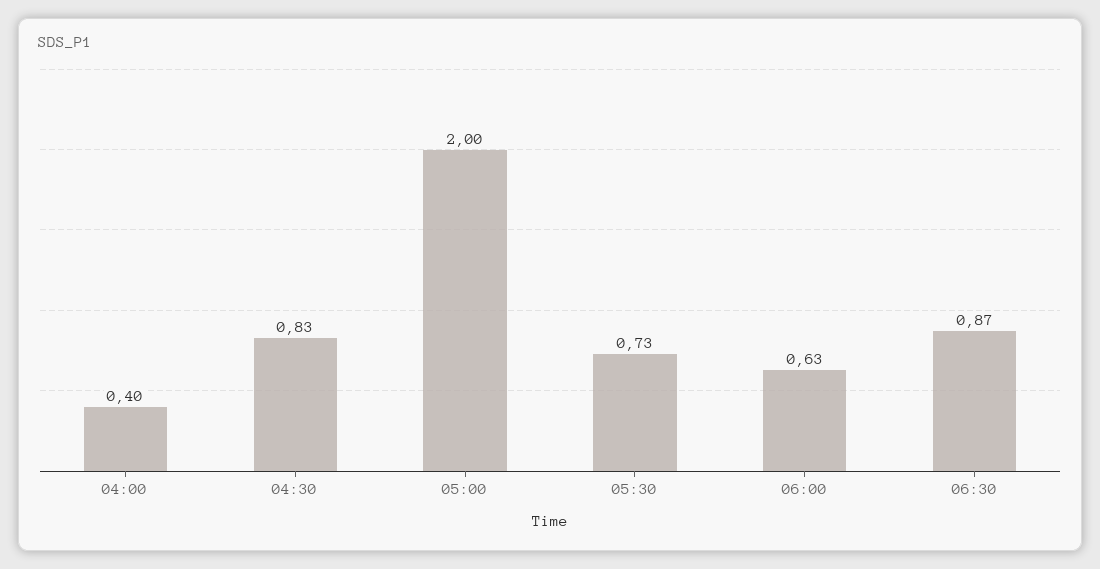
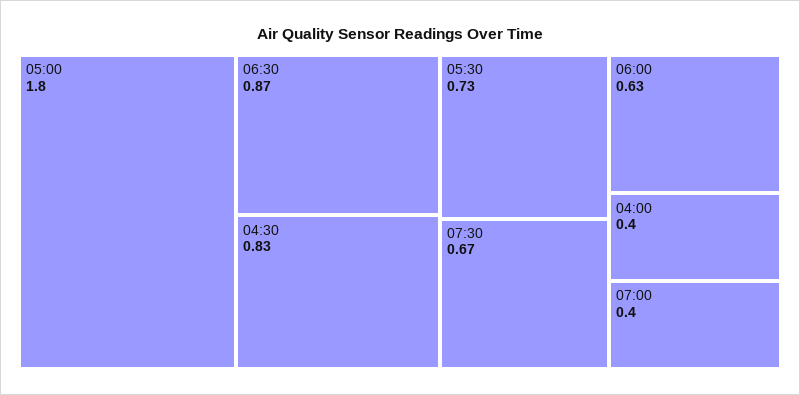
05:00: 2 -> 1.8
07:30: none -> 0.67
07:00: none -> 0.4

